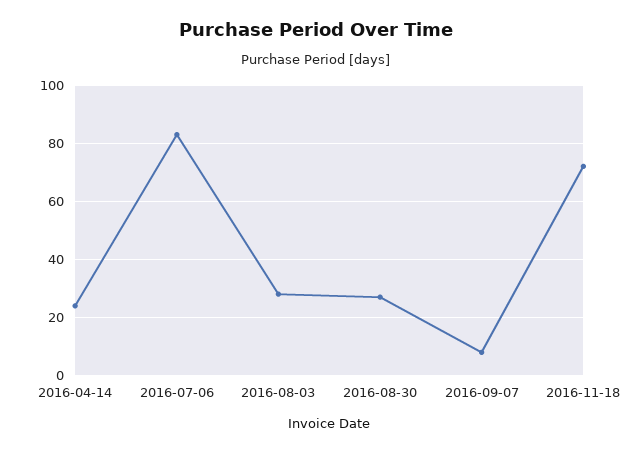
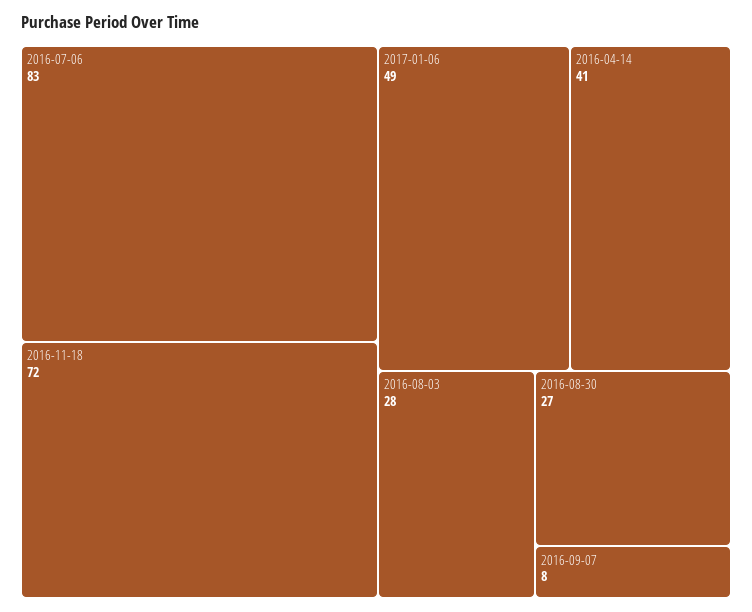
2016-04-14: 25 -> 41
2017-01-06: none -> 49

